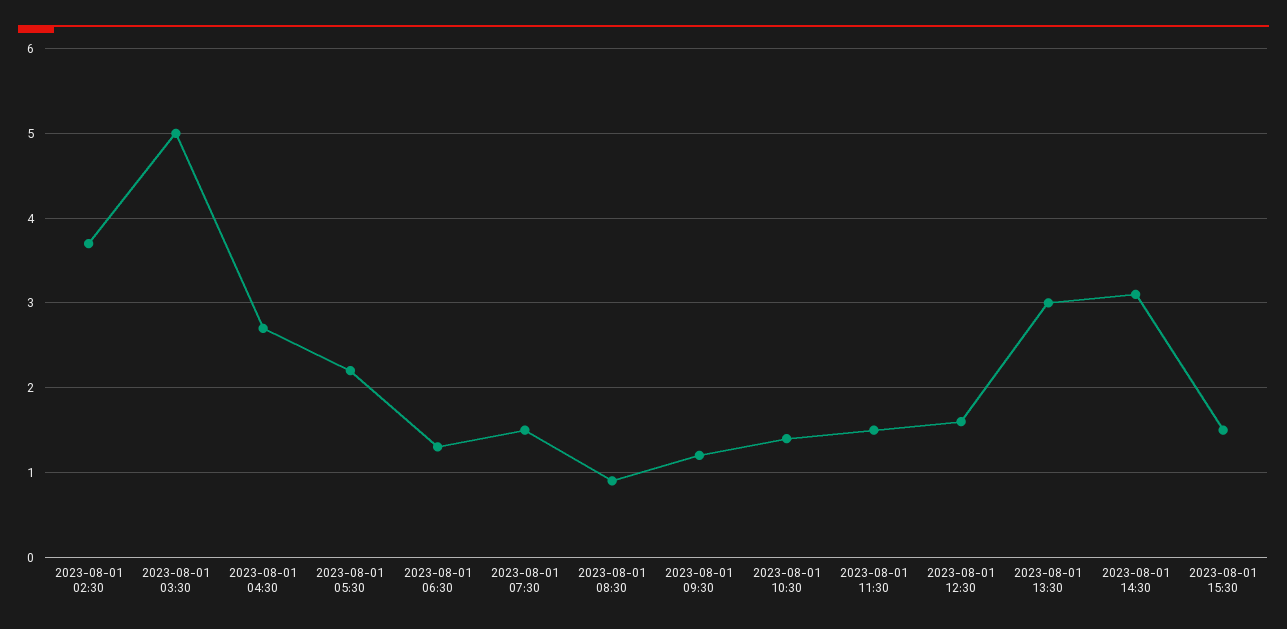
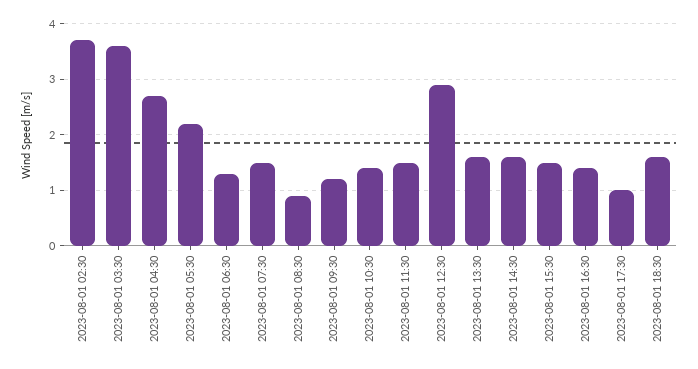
2023-08-01 03:30: 5 -> 3.5
2023-08-01 12:30: 1.6 -> 3
2023-08-01 13:30: 3 -> 1.5
2023-08-01 14:30: 3.1 -> 1.5
2023-08-01 16:30: none -> 1.5
2023-08-01 17:30: none -> 1
2023-08-01 18:30: none -> 1.5

